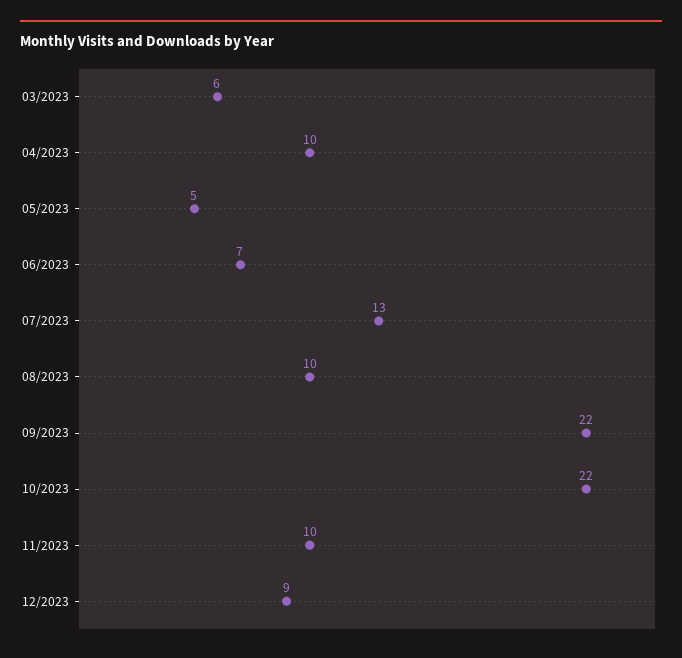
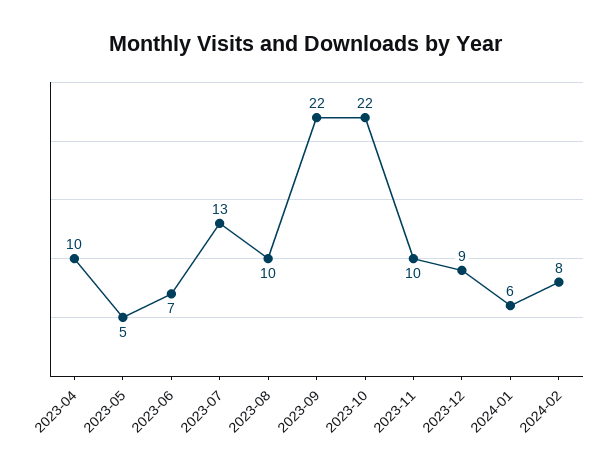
03/2023: 6 -> none
2024-01: none -> 6
2024-02: none -> 8

